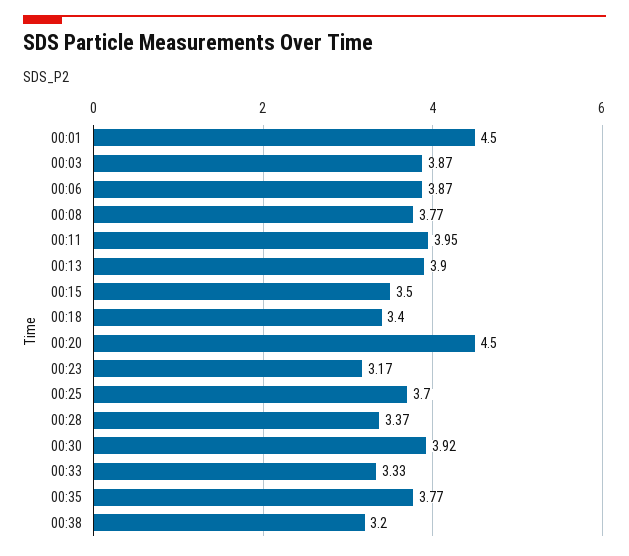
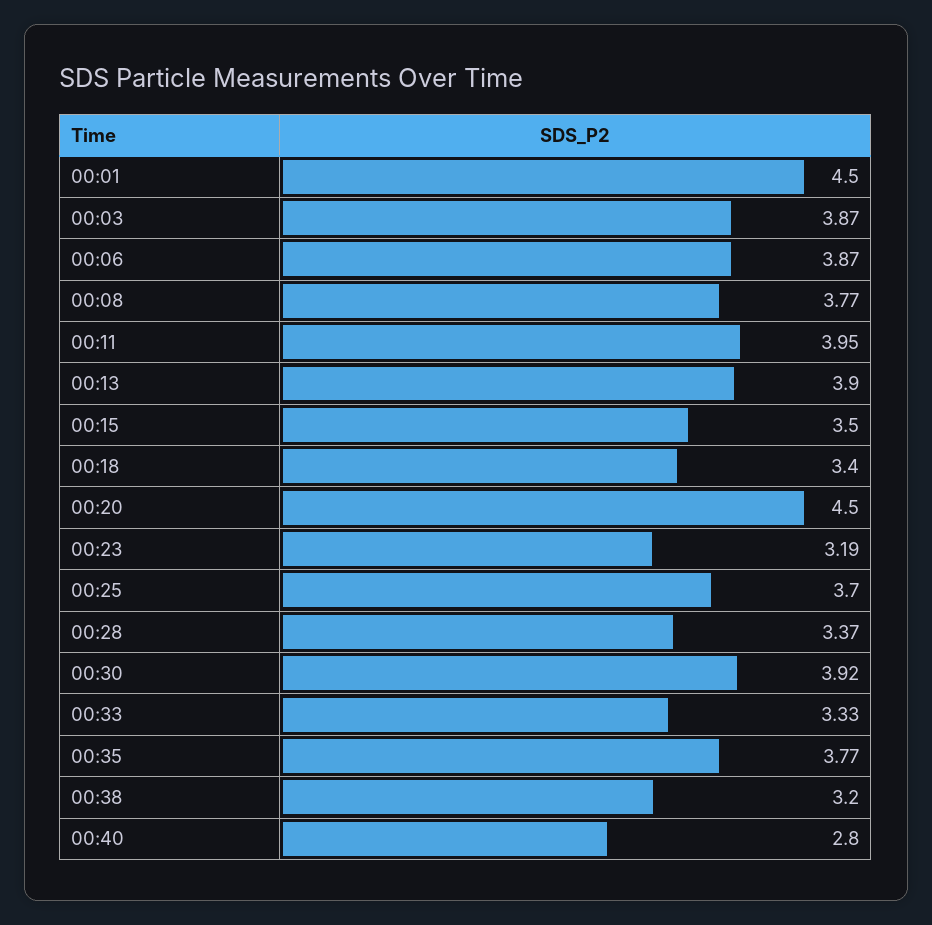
00:23: 3.17 -> 3.19
00:40: none -> 2.8

